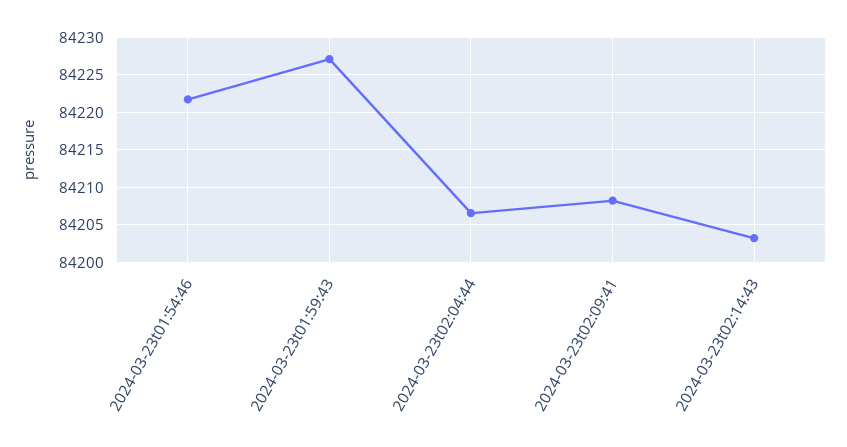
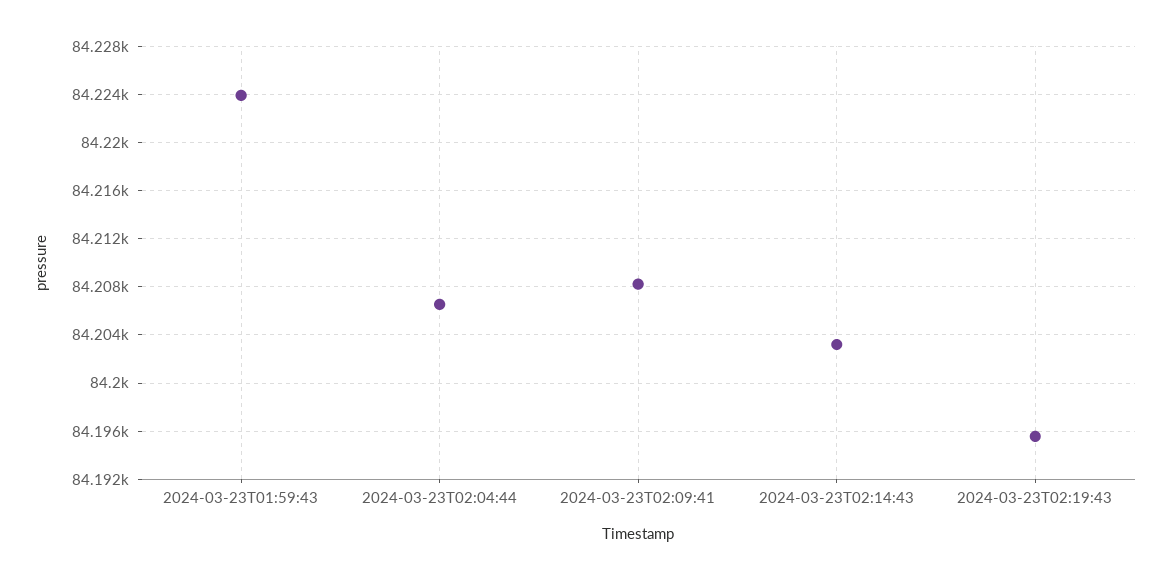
2024-03-23t01:54:46: 84222 -> none
2024-03-23t01:59:43: 84227 -> 84224
2024-03-23T02:19:43: none -> 84195.5

